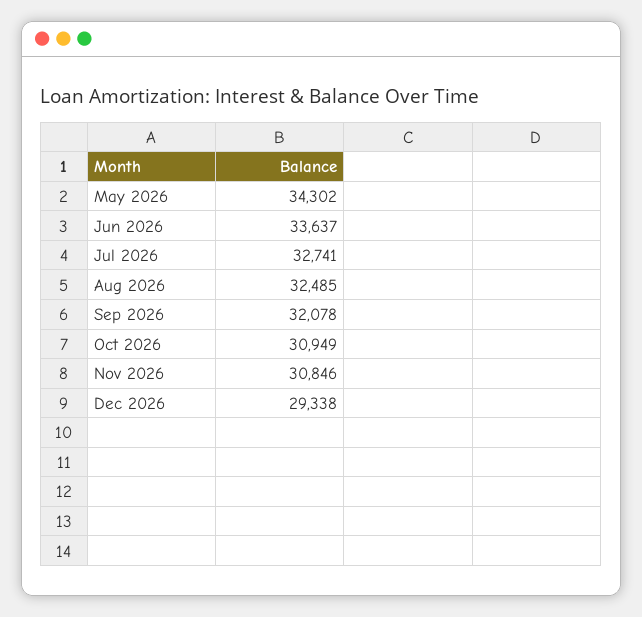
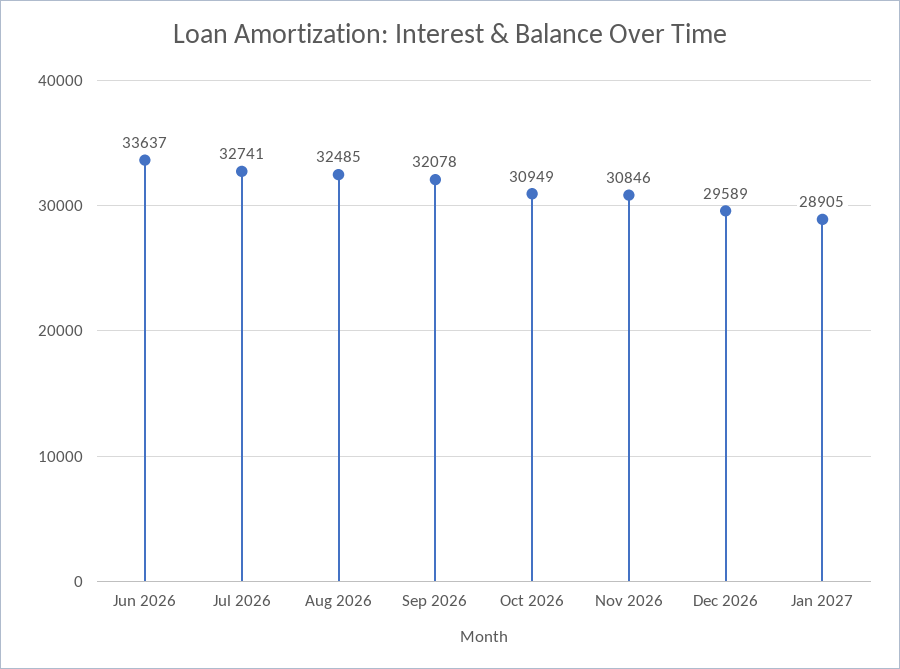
May 2026: 34302 -> none
Dec 2026: 29338 -> 29589
Jan 2027: none -> 28905

